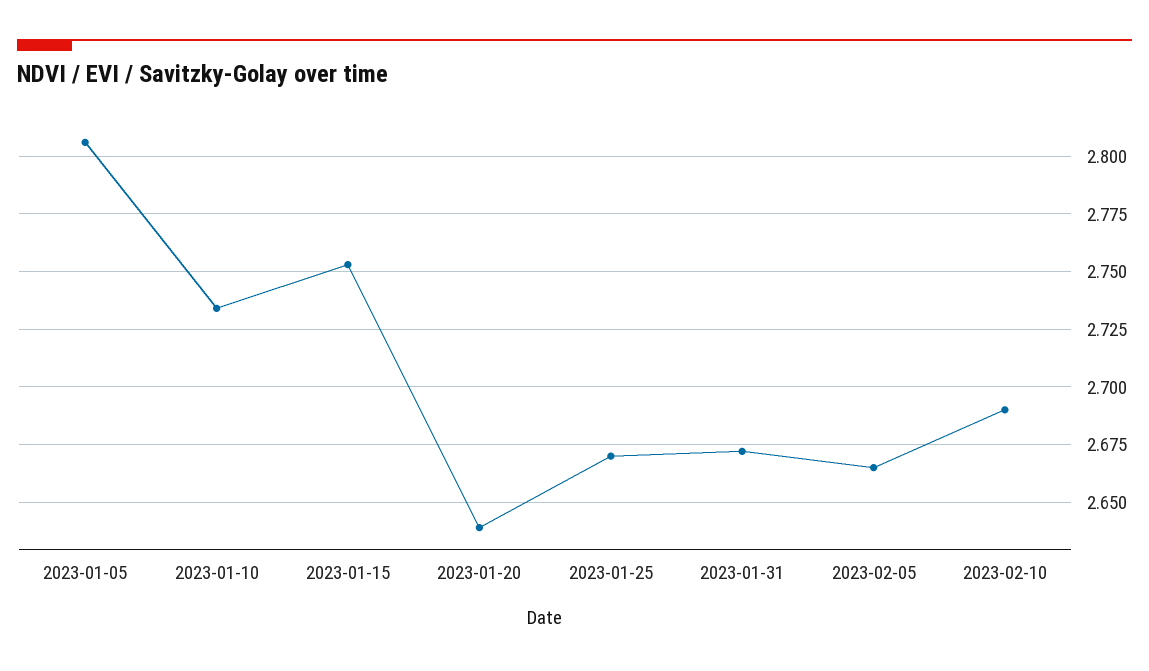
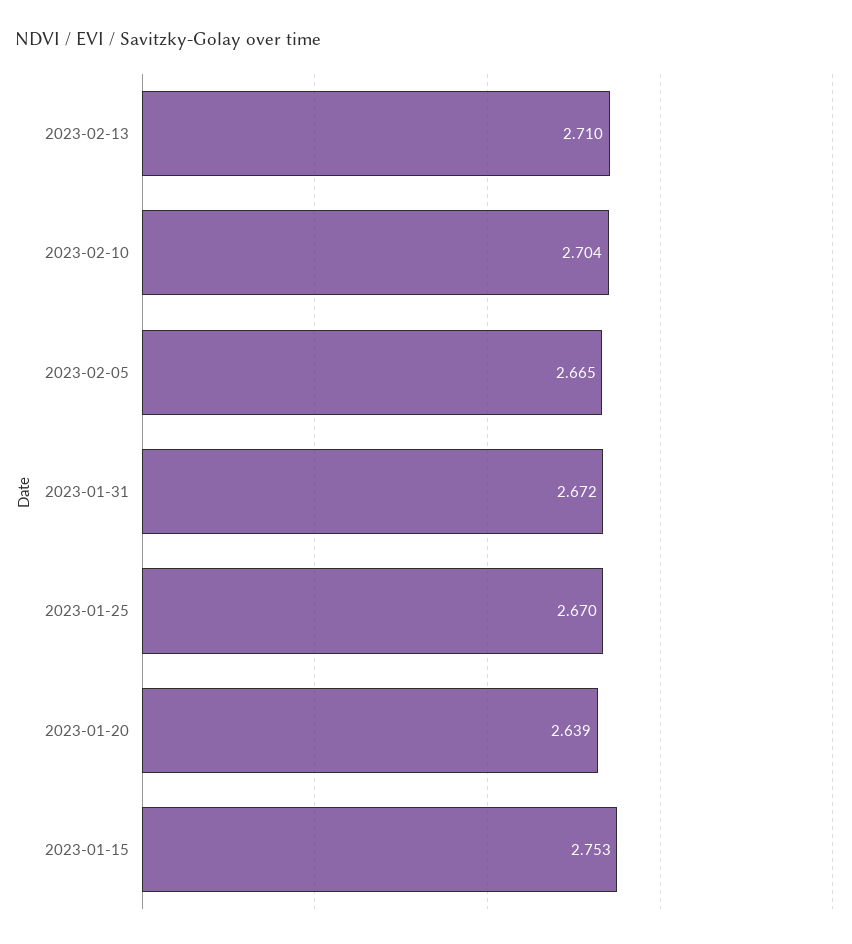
2023-01-05: 2.805 -> none
2023-01-10: 2.735 -> none
2023-02-10: 2.69 -> 2.704
2023-02-13: none -> 2.71

